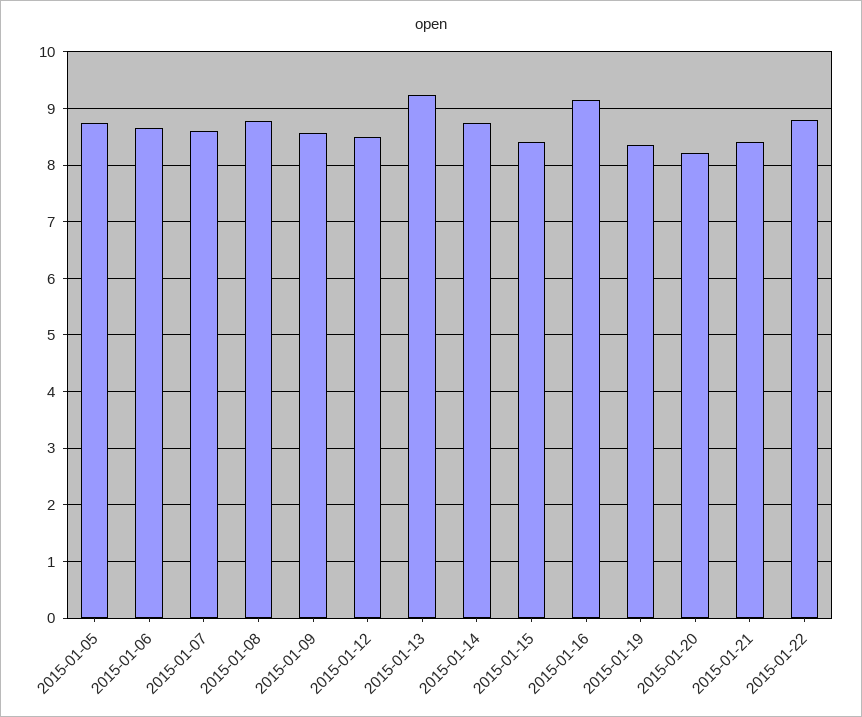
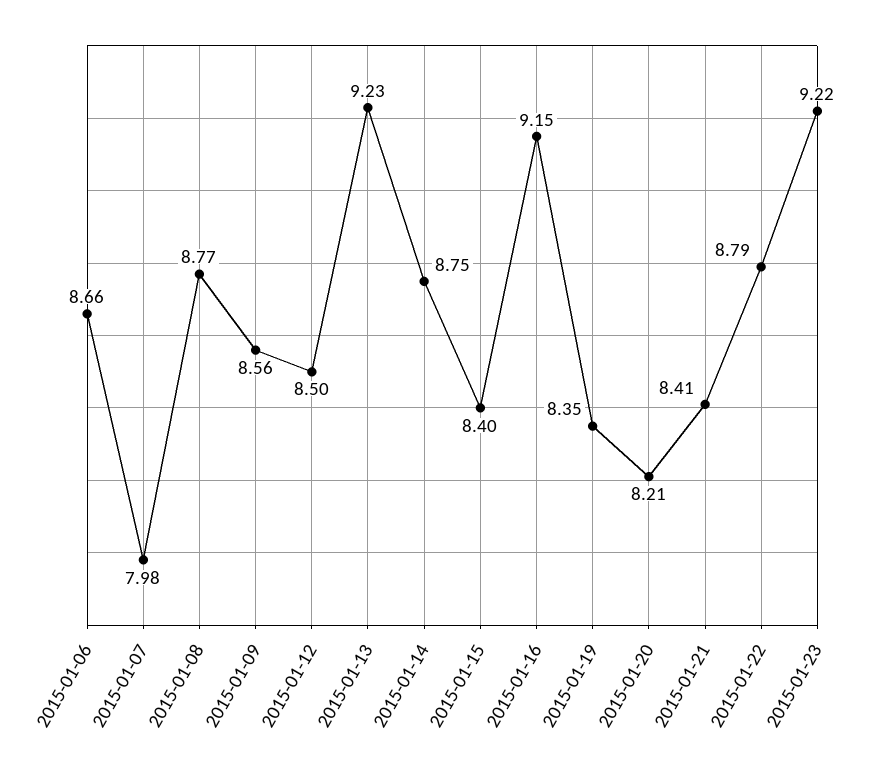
2015-01-05: 8.8 -> none
2015-01-07: 8.6 -> 7.98
2015-01-23: none -> 9.22

